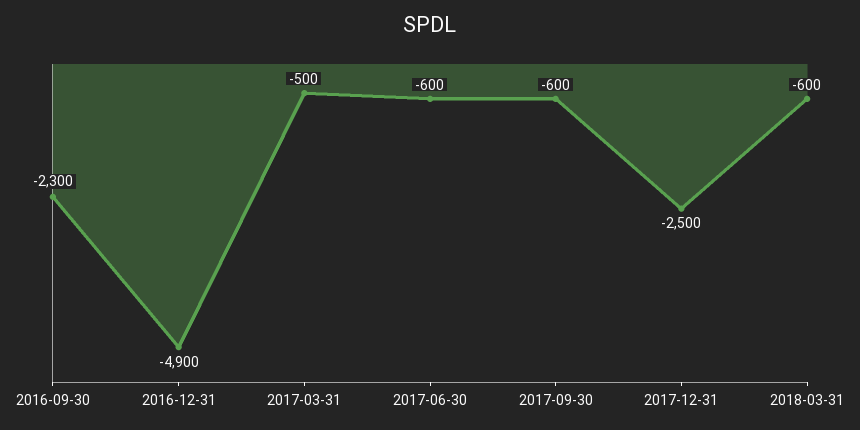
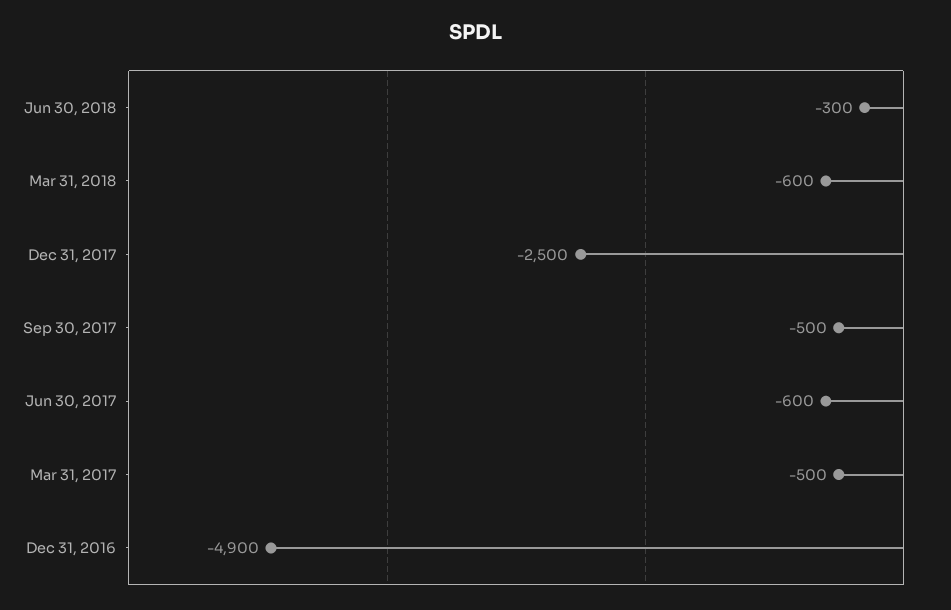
2016-09-30: -2300 -> none
2017-09-30: -600 -> -500
Jun 30, 2018: none -> -300

